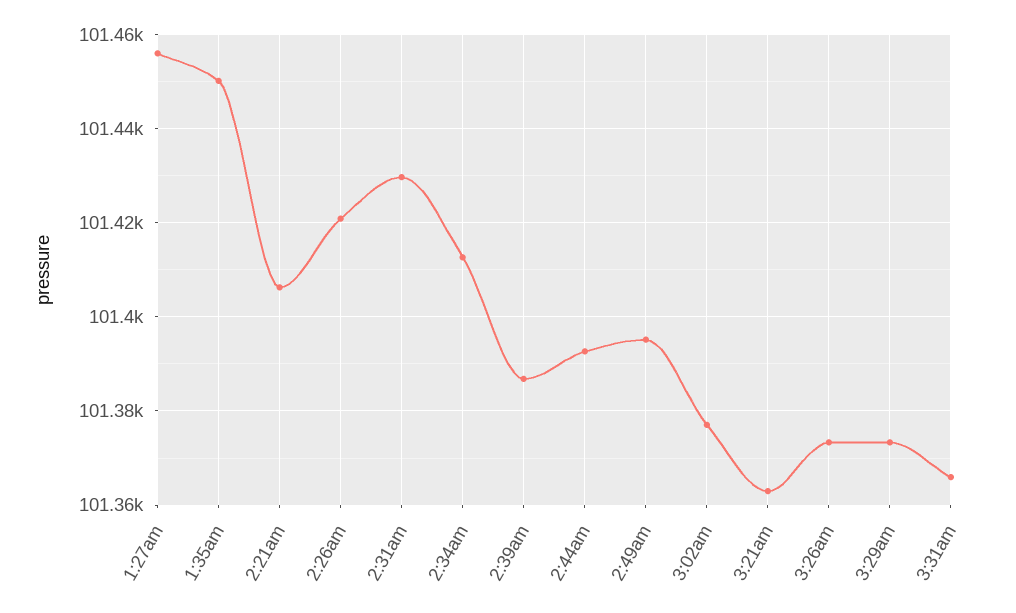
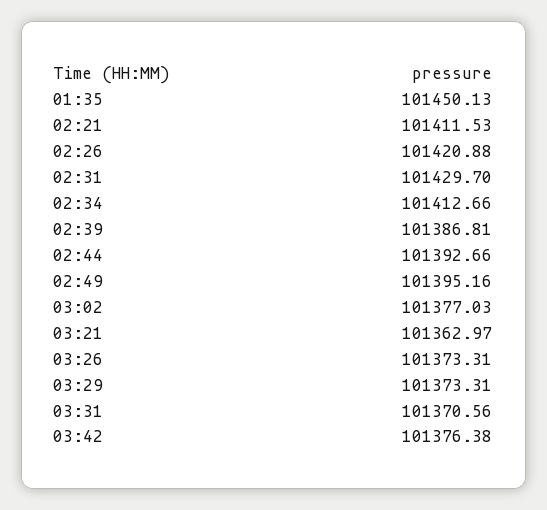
1:27am: 101456 -> none
2:21am: 101406 -> 101411.53
3:31am: 101366 -> 101370.56
03:42: none -> 101376.38

